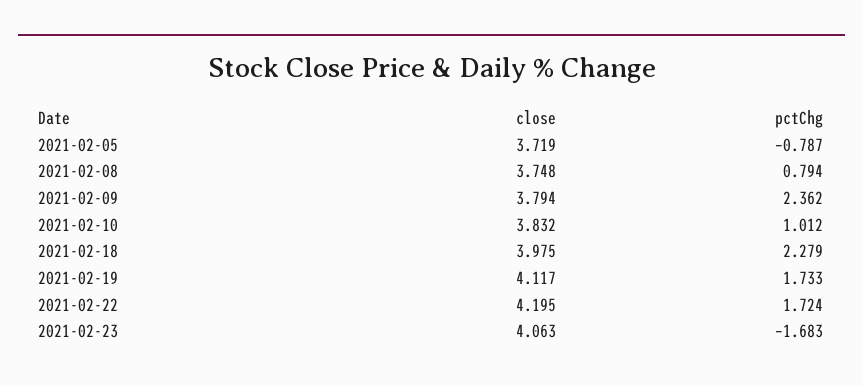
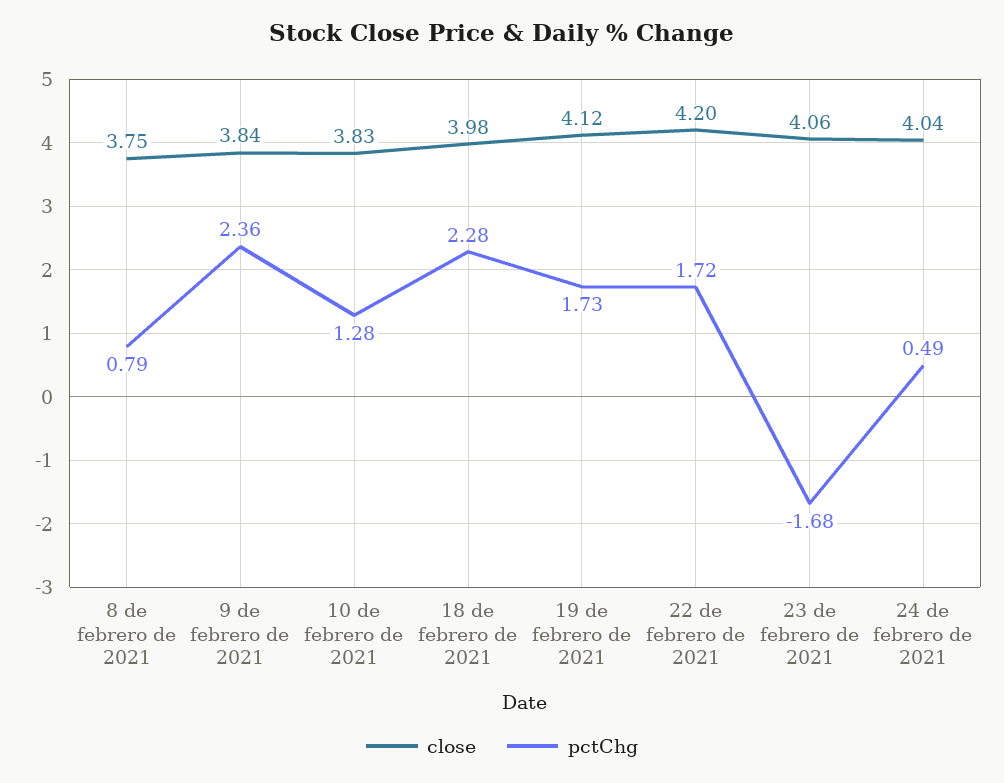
close, 2021-02-05: 3.719 -> none
pctChg, 2021-02-05: -0.787 -> none
close, 2021-02-09: 3.794 -> 3.84
pctChg, 2021-02-10: 1.012 -> 1.28
close, 24 de febrero de 2021: none -> 4.04
pctChg, 24 de febrero de 2021: none -> 0.49

